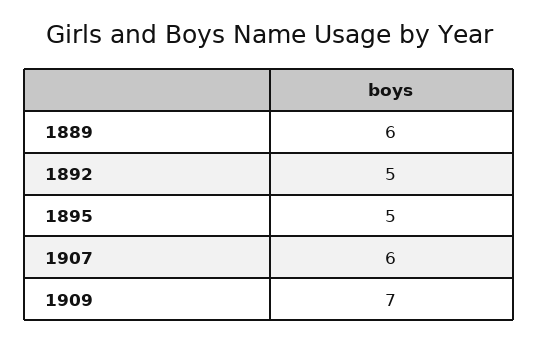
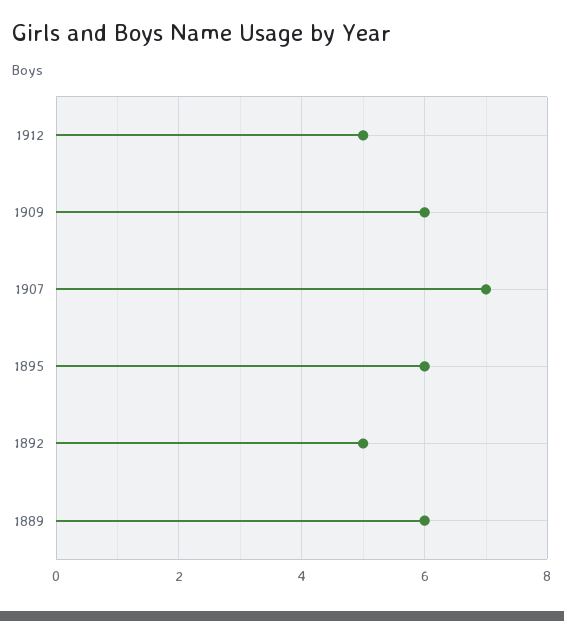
1895: 5 -> 6
1907: 6 -> 7
1909: 7 -> 6
1912: none -> 5

